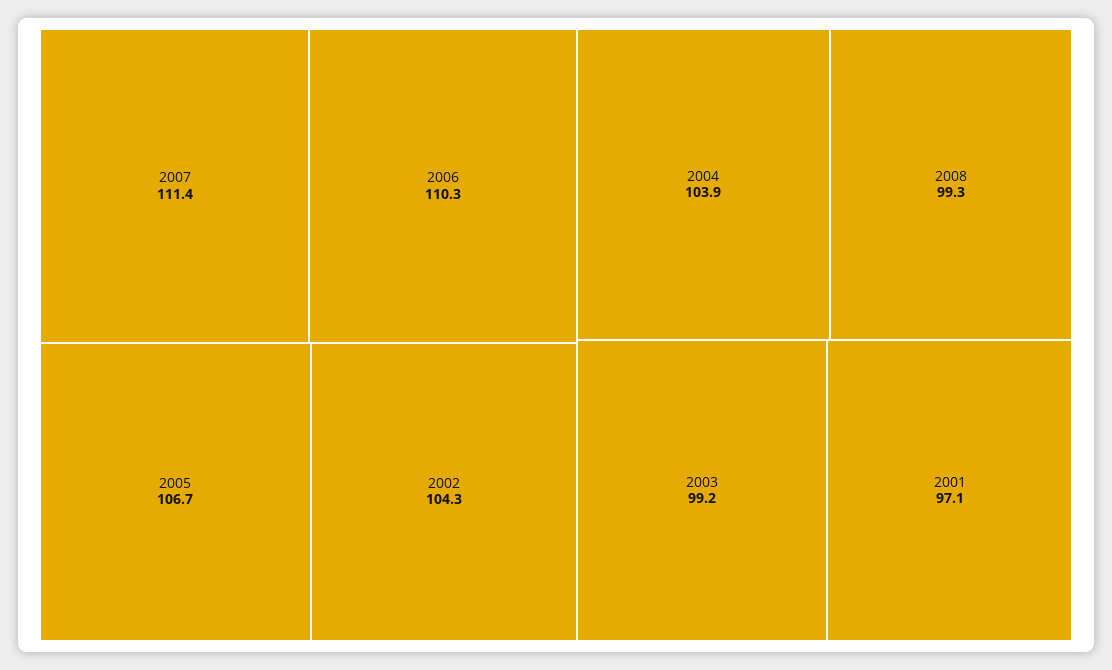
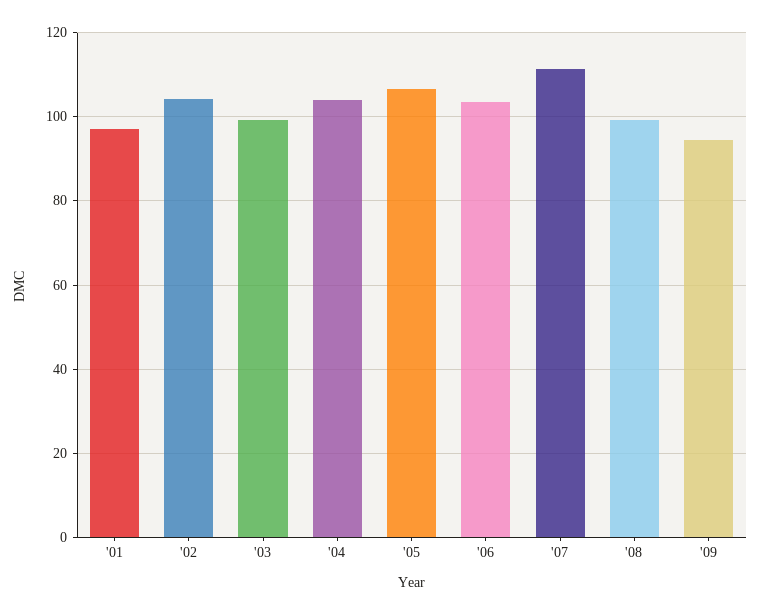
2006: 110.3 -> 104
'09: none -> 94

